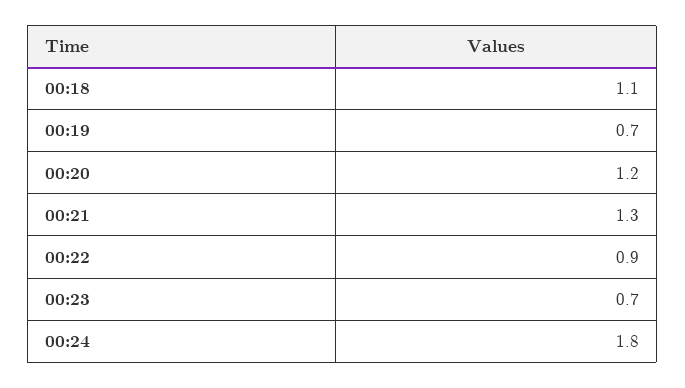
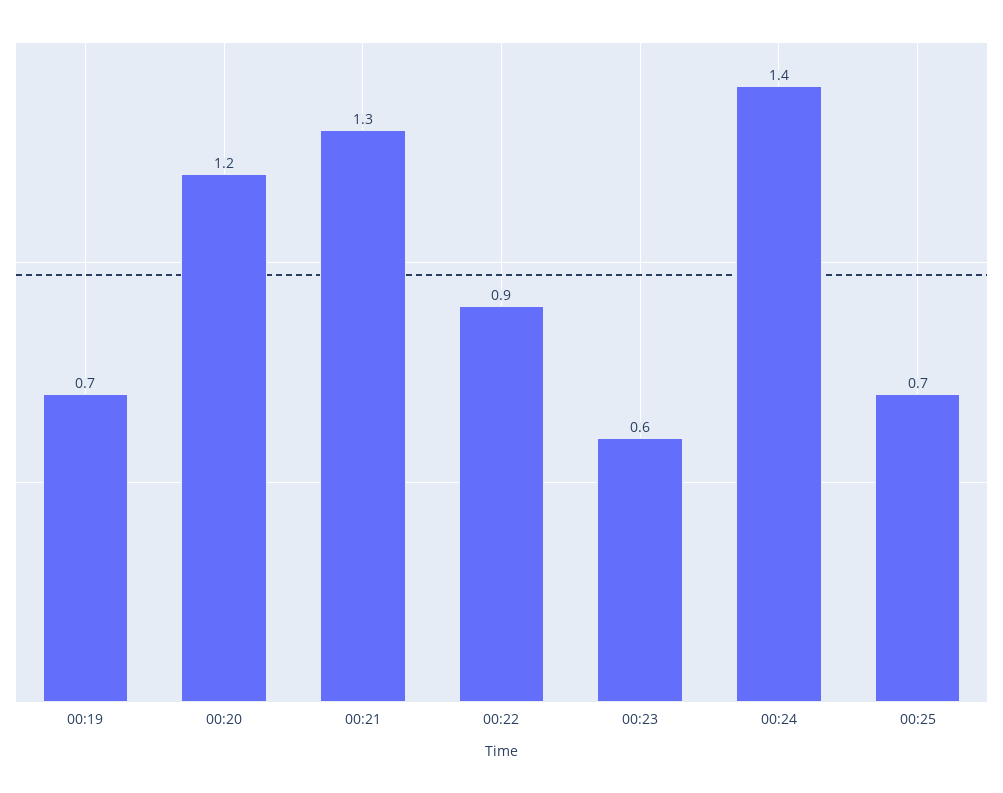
00:18: 1.1 -> none
00:23: 0.7 -> 0.6
00:24: 1.8 -> 1.4
00:25: none -> 0.7

